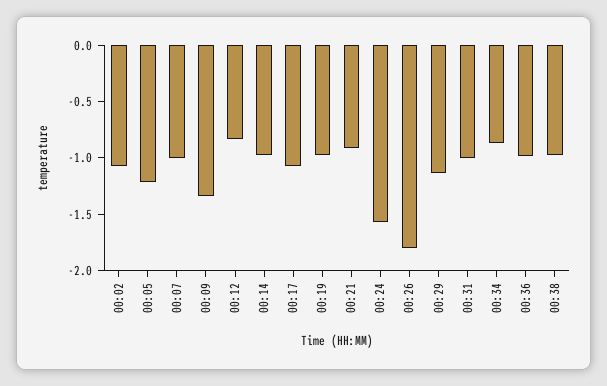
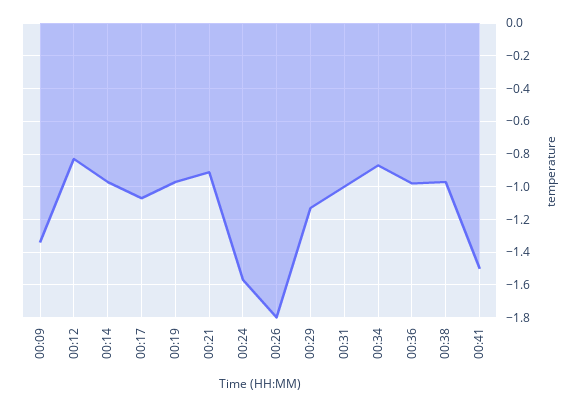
00:02: -1.1 -> none
00:05: -1.2 -> none
00:07: -1 -> none
00:41: none -> -1.5

